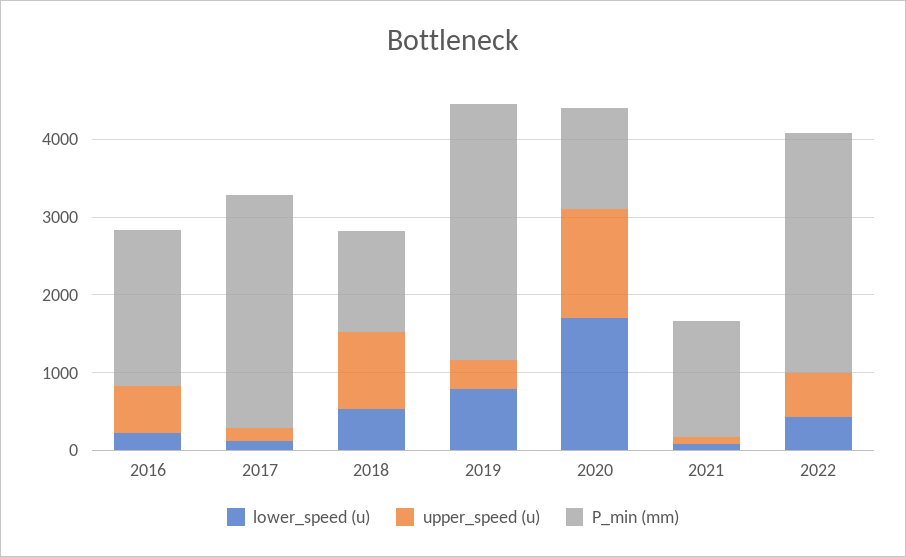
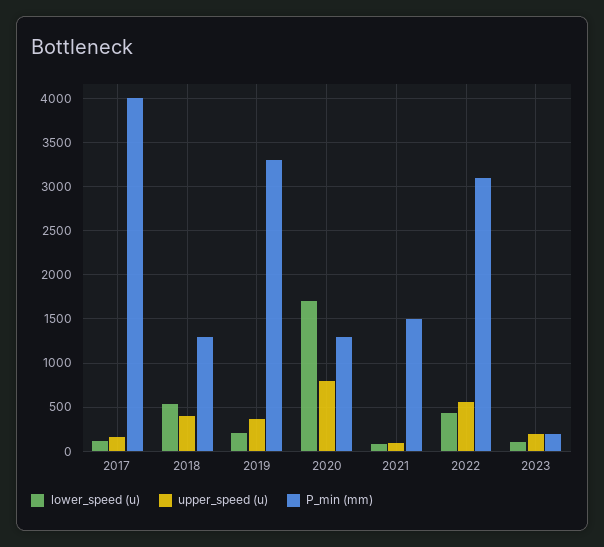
lower_speed (u), 2016: 200 -> none
upper_speed (u), 2016: 600 -> none
P_min (mm), 2016: 2000 -> none
P_min (mm), 2017: 3000 -> 4000
upper_speed (u), 2018: 1000 -> 400
lower_speed (u), 2019: 800 -> 200
upper_speed (u), 2020: 1400 -> 800
lower_speed (u), 2023: none -> 100
upper_speed (u), 2023: none -> 200
P_min (mm), 2023: none -> 200

